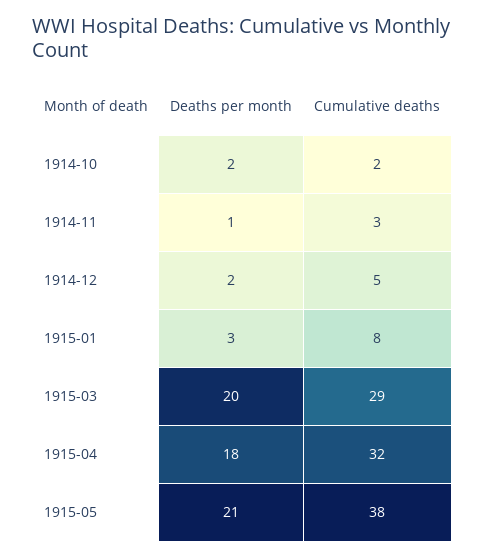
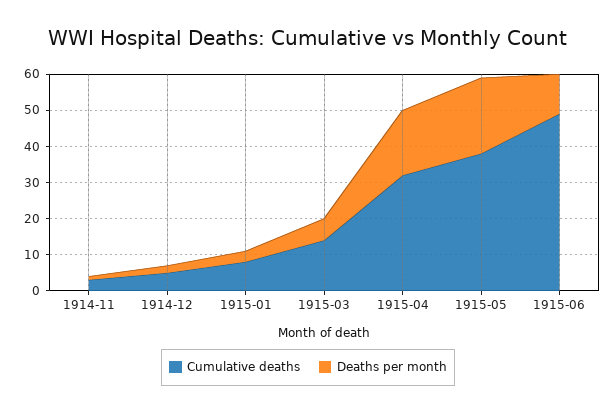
Deaths per month, 1914-10: 2 -> none
Cumulative deaths, 1914-10: 2 -> none
Deaths per month, 1915-03: 20 -> 5
Cumulative deaths, 1915-03: 29 -> 15
Cumulative deaths, 1915-06: none -> 50
Deaths per month, 1915-06: none -> 10

